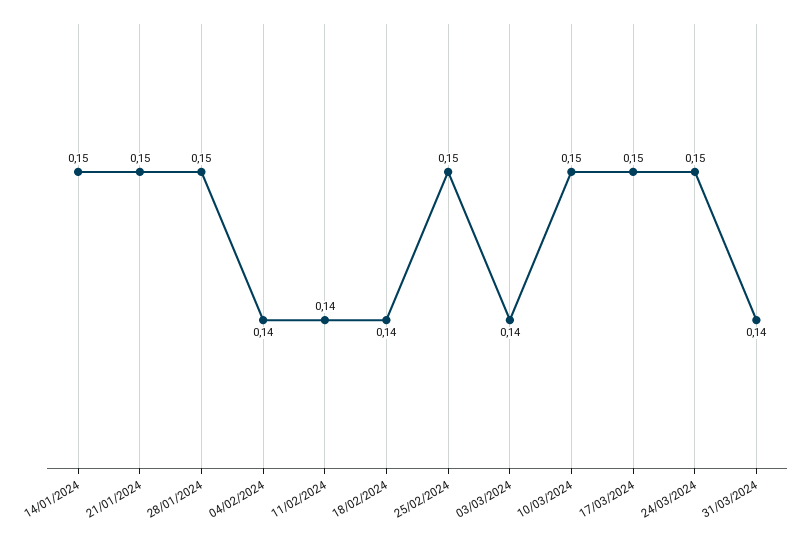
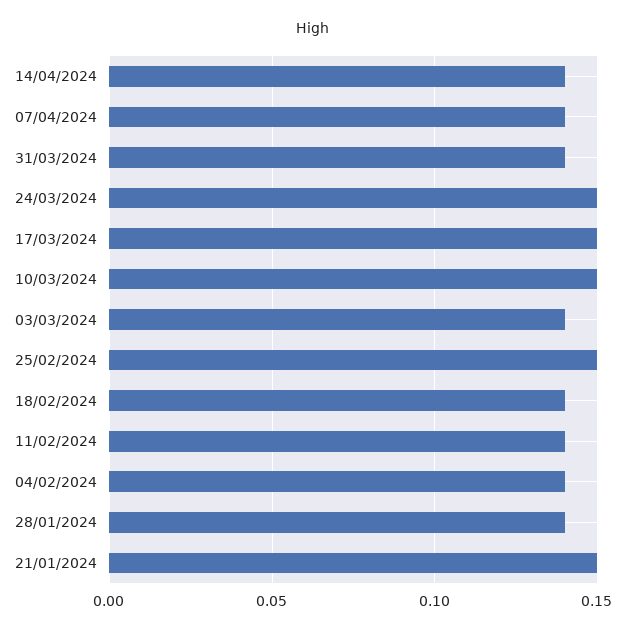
14/01/2024: 0.15 -> none
28/01/2024: 0.15 -> 0.14
14/04/2024: none -> 0.14
07/04/2024: none -> 0.14

